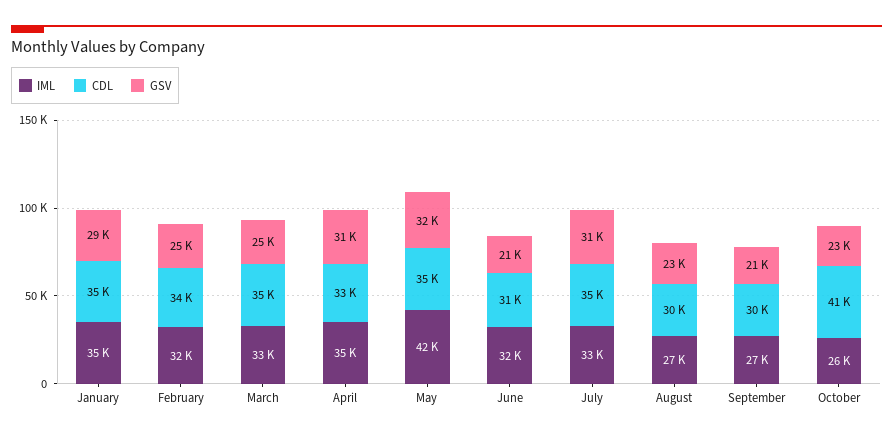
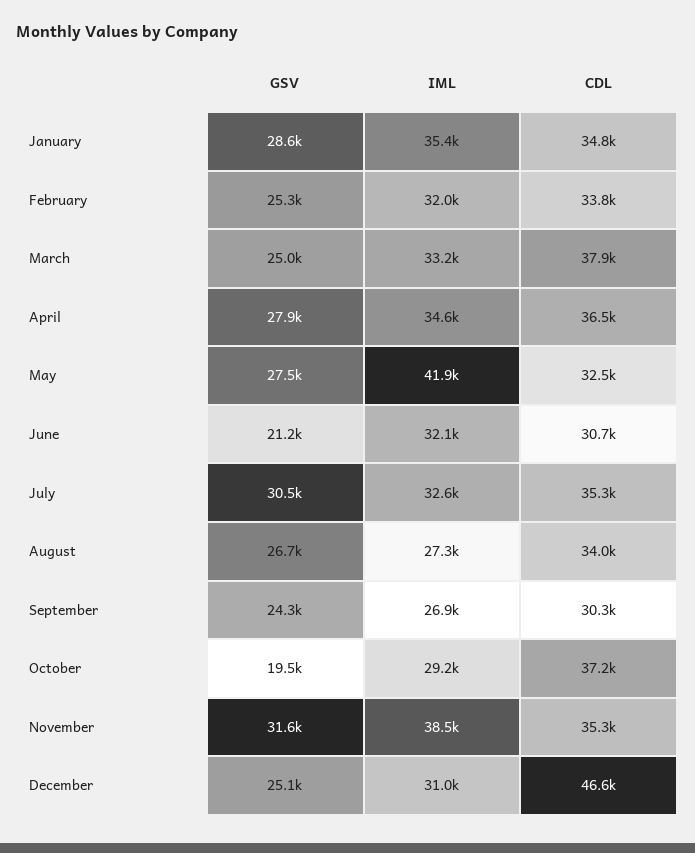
CDL, March: 35000 -> 37900
CDL, April: 33000 -> 36500
GSV, April: 31000 -> 27900
CDL, May: 35000 -> 32500
GSV, May: 32000 -> 27500
CDL, August: 30000 -> 34000
GSV, August: 23000 -> 26700
GSV, September: 21000 -> 24300
IML, October: 26000 -> 29200
CDL, October: 41000 -> 37200
GSV, October: 23000 -> 19500
GSV, November: none -> 31600
IML, November: none -> 38500
CDL, November: none -> 35300
GSV, December: none -> 25100
IML, December: none -> 31000
CDL, December: none -> 46600

